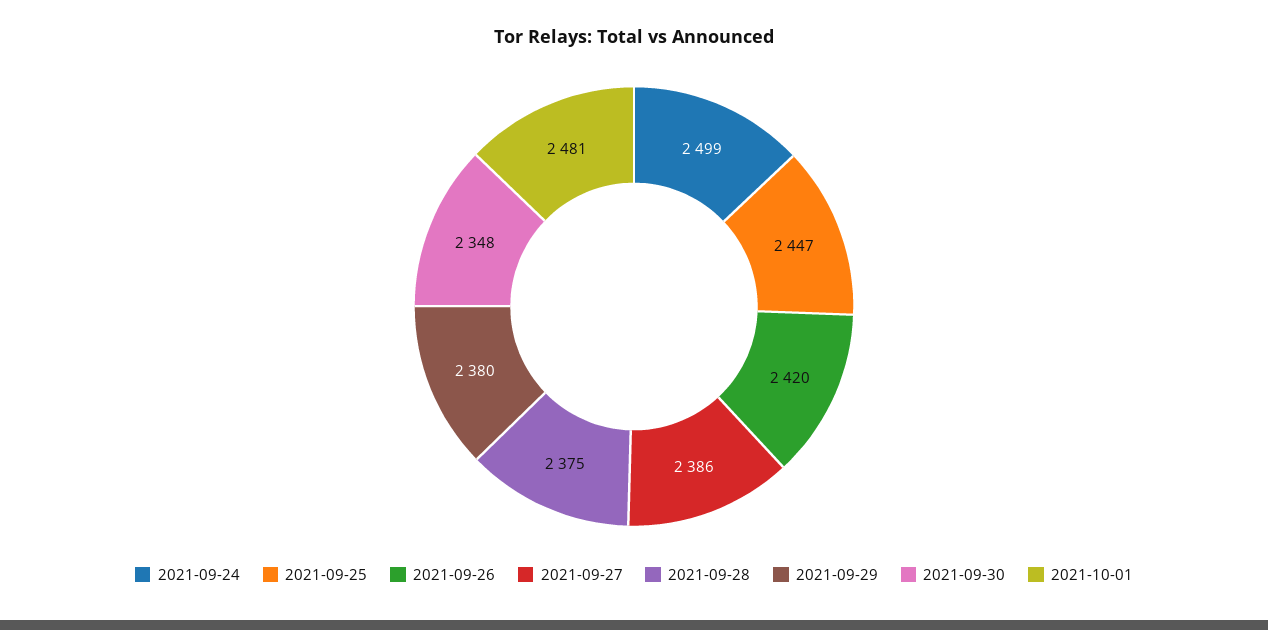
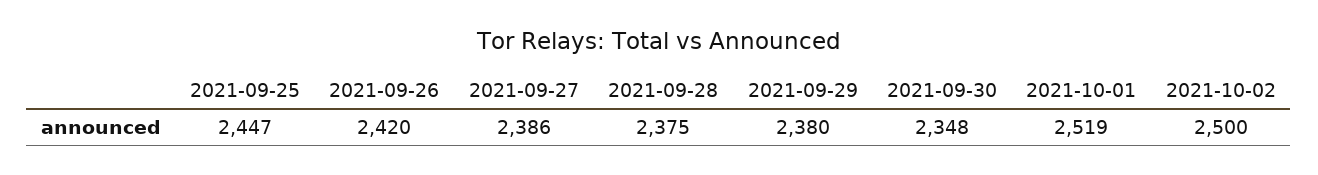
2021-09-24: 2499 -> none
2021-10-01: 2481 -> 2519
2021-10-02: none -> 2500

